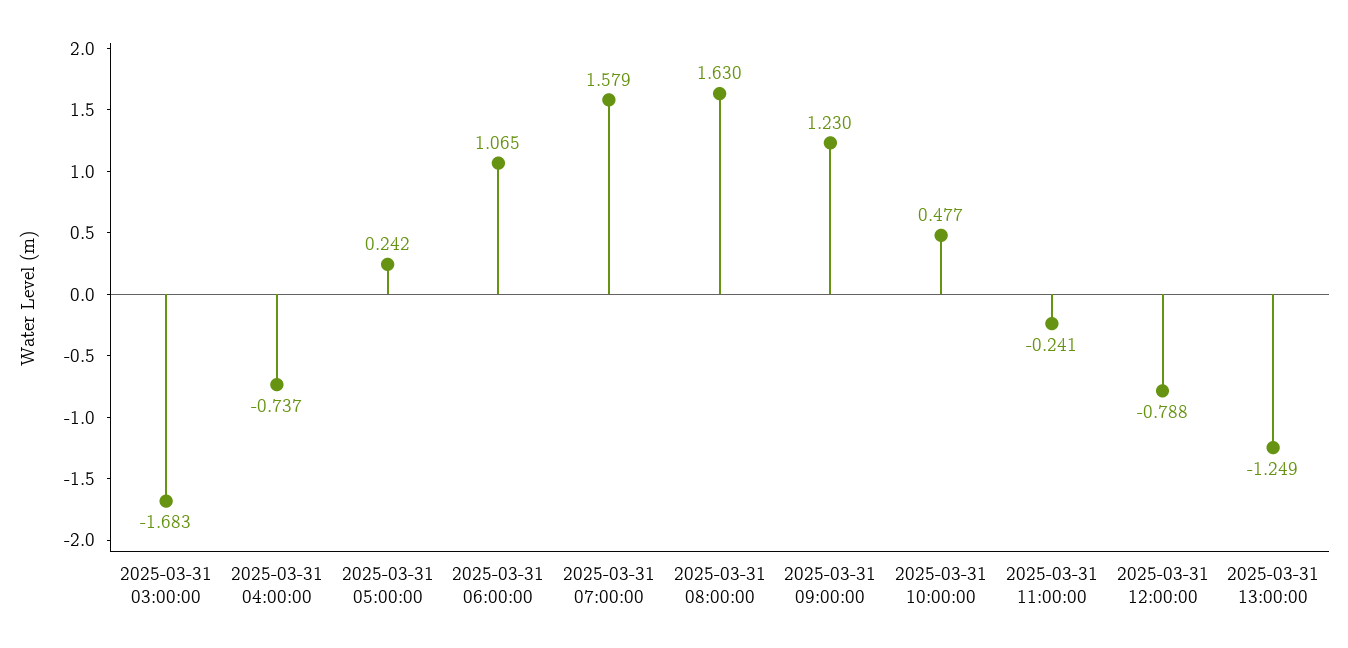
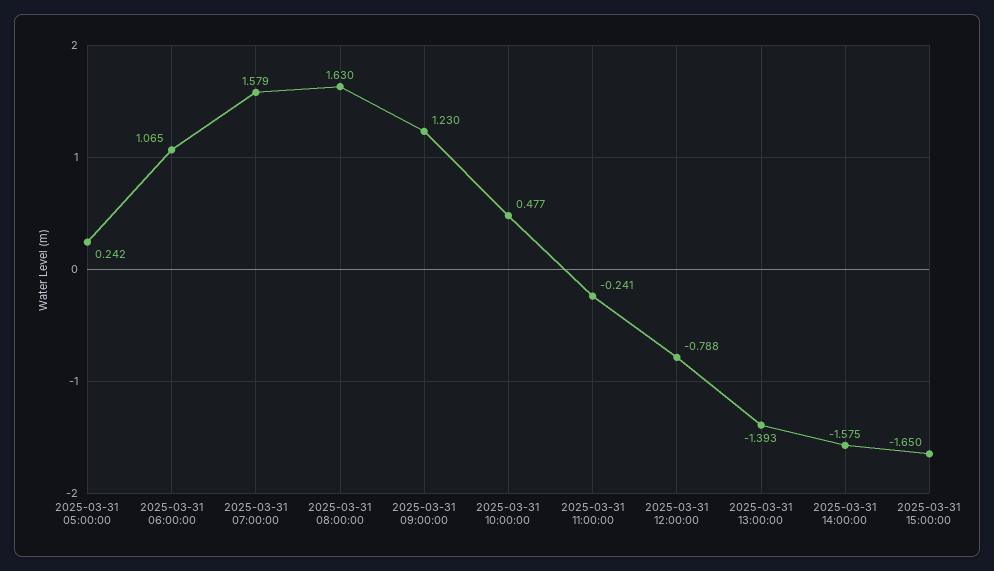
2025-03-31 03:00:00: -1.683 -> none
2025-03-31 04:00:00: -0.737 -> none
2025-03-31 13:00:00: -1.249 -> -1.393
2025-03-31 14:00:00: none -> -1.575
2025-03-31 15:00:00: none -> -1.65

